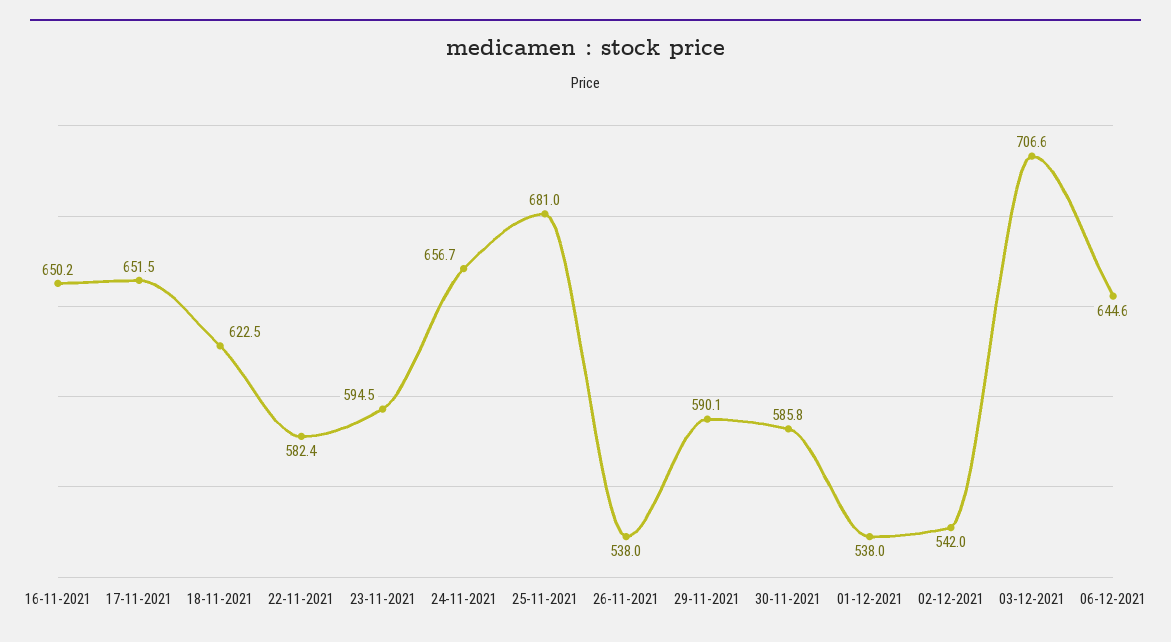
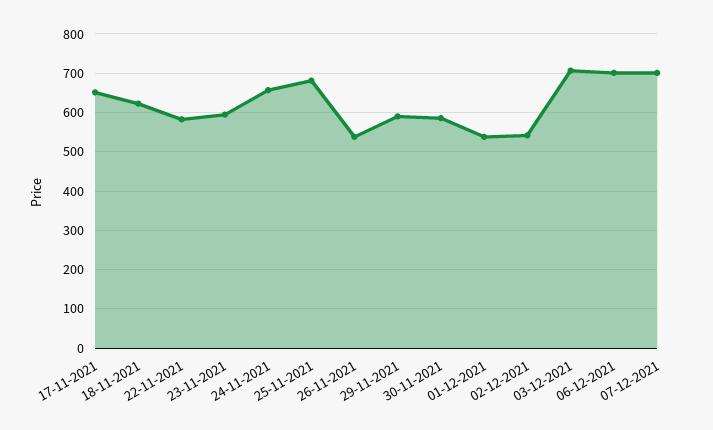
16-11-2021: 650.2 -> none
06-12-2021: 644.6 -> 700
07-12-2021: none -> 700

